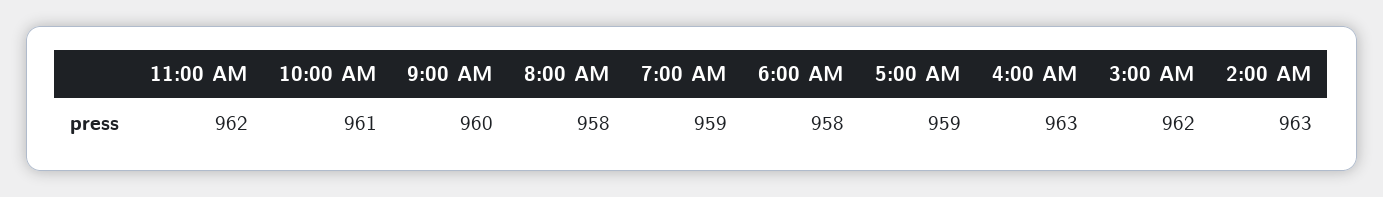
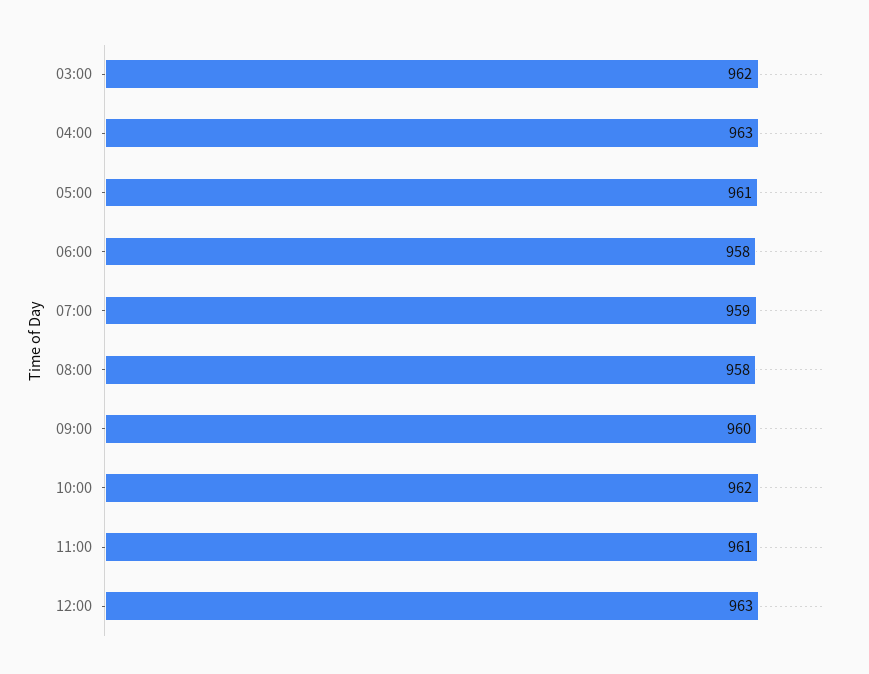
11:00 AM: 962 -> 961
10:00 AM: 961 -> 962
5:00 AM: 959 -> 961
2:00 AM: 963 -> none
12:00: none -> 963

